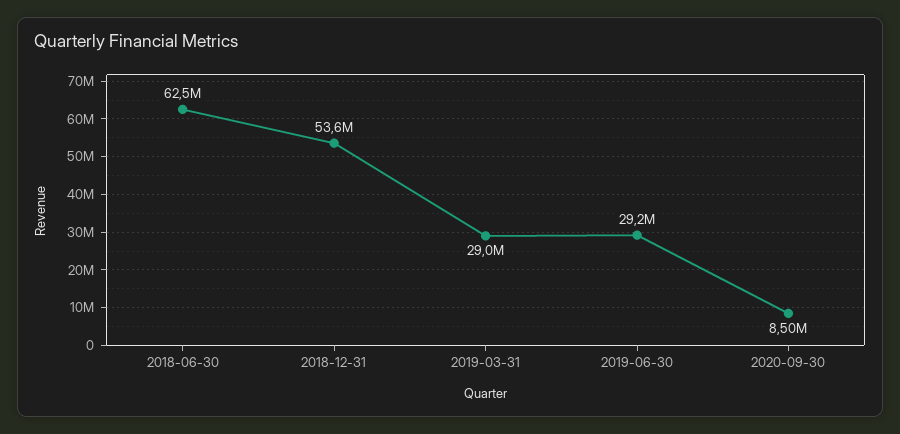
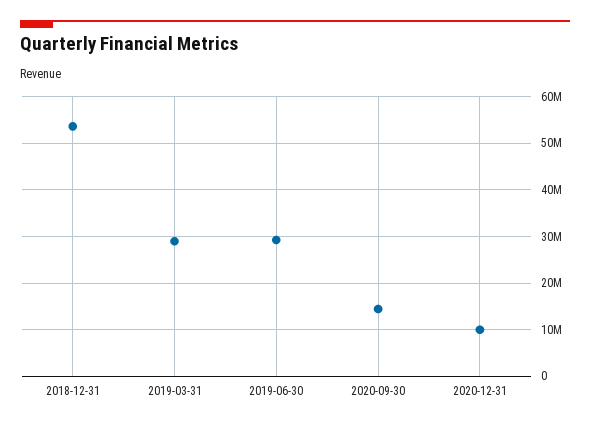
2018-06-30: 62500000 -> none
2020-09-30: 8500000 -> 14000000
2020-12-31: none -> 10000000

